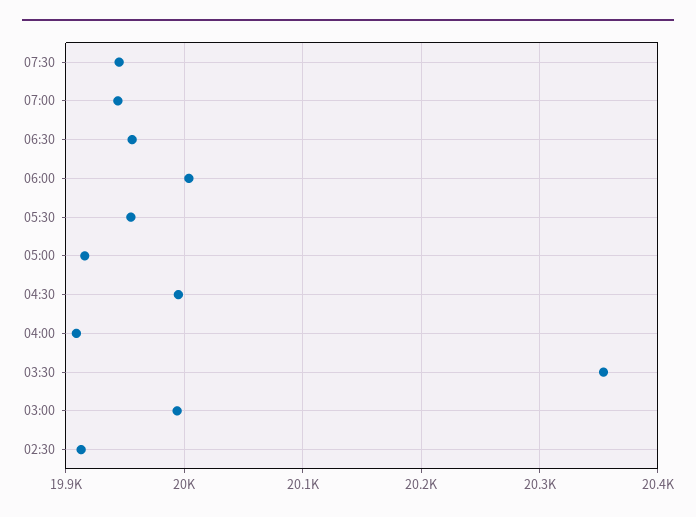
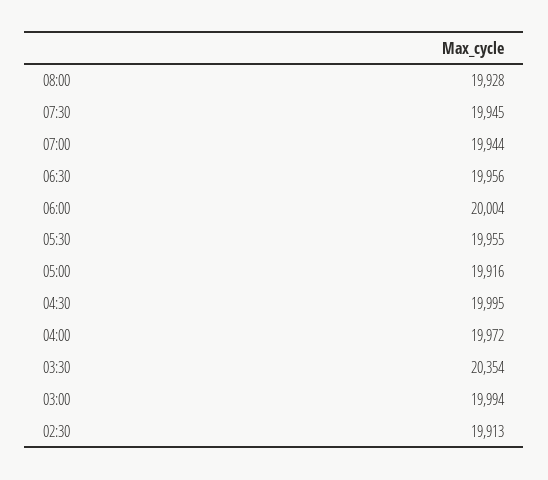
04:00: 19910 -> 19972
08:00: none -> 19928

